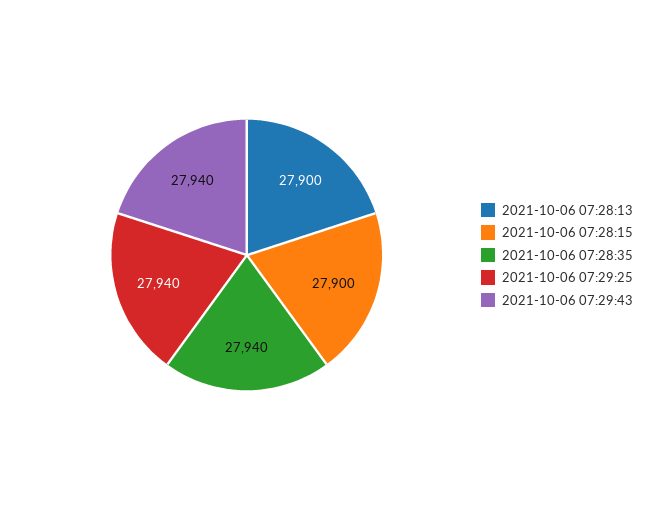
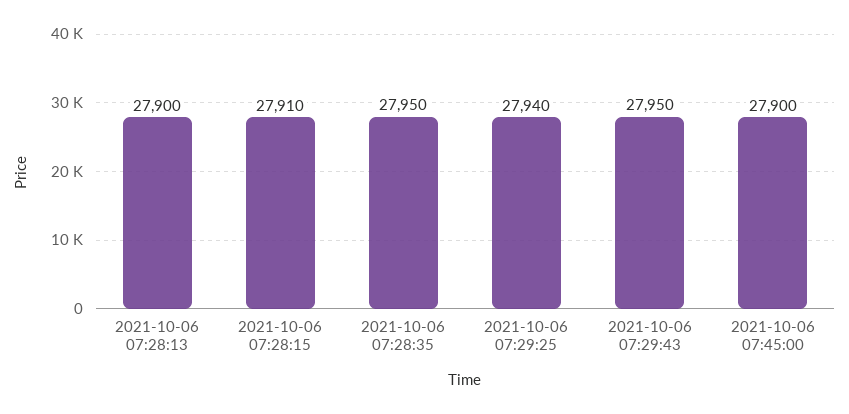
2021-10-06 07:28:15: 27900 -> 27910
2021-10-06 07:28:35: 27940 -> 27950
2021-10-06 07:29:43: 27940 -> 27950
2021-10-06 07:45:00: none -> 27900

